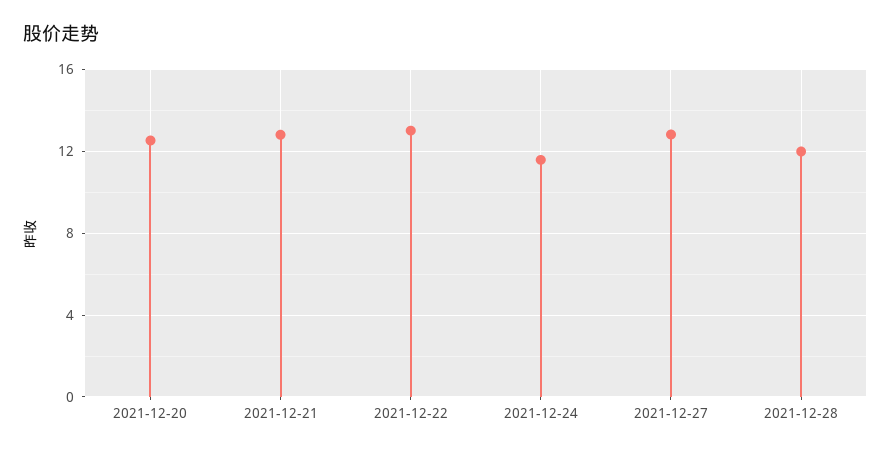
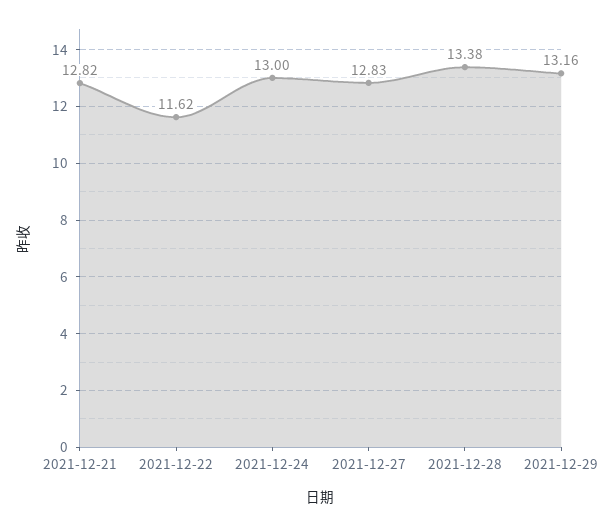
2021-12-20: 12.5 -> none
2021-12-22: 13 -> 11.62
2021-12-24: 11.5 -> 13
2021-12-28: 12 -> 13.38
2021-12-29: none -> 13.16

